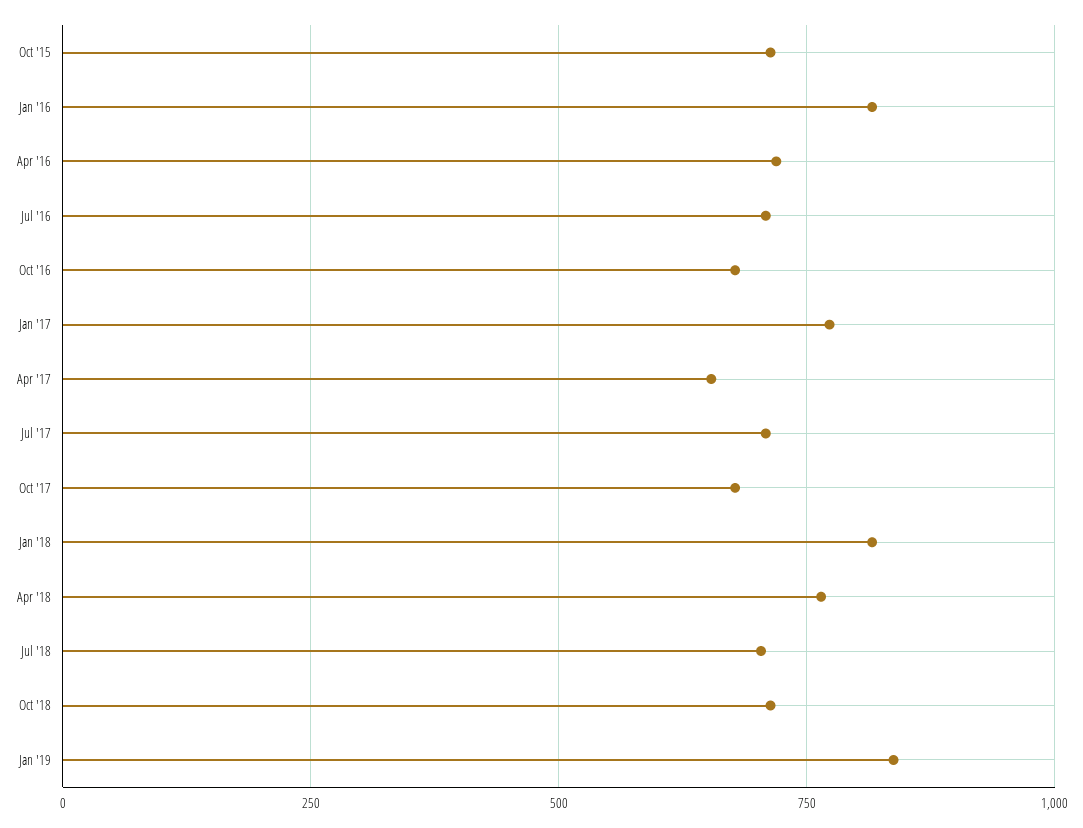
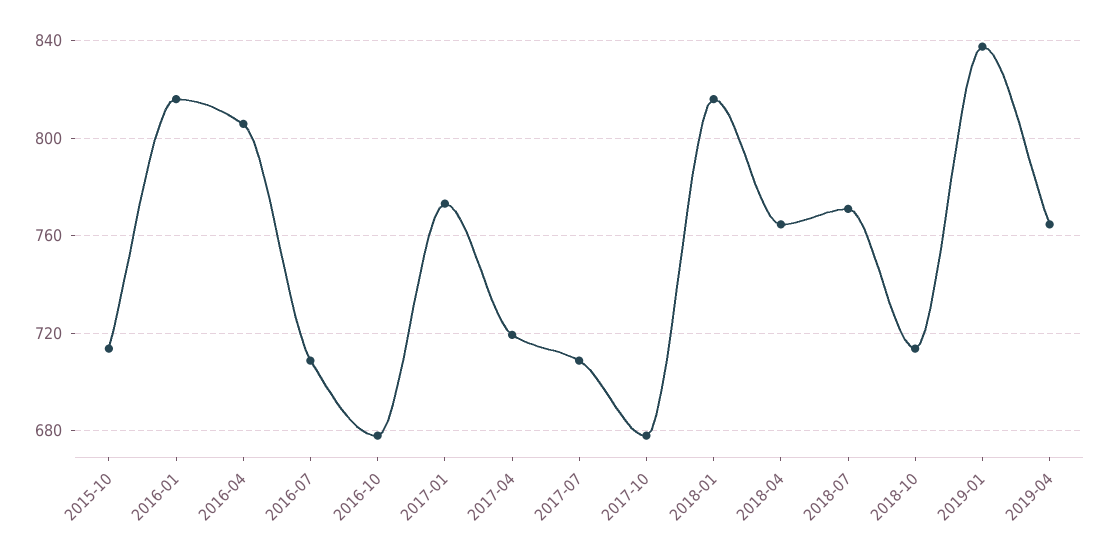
Apr '16: 725 -> 805
Apr '17: 650 -> 720
Jul '18: 700 -> 770
2019-04: none -> 765

